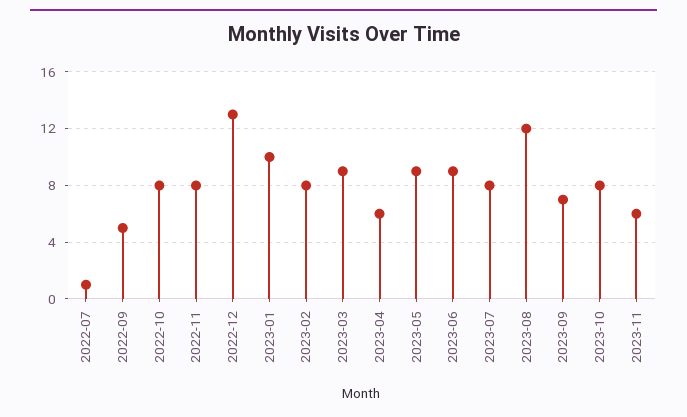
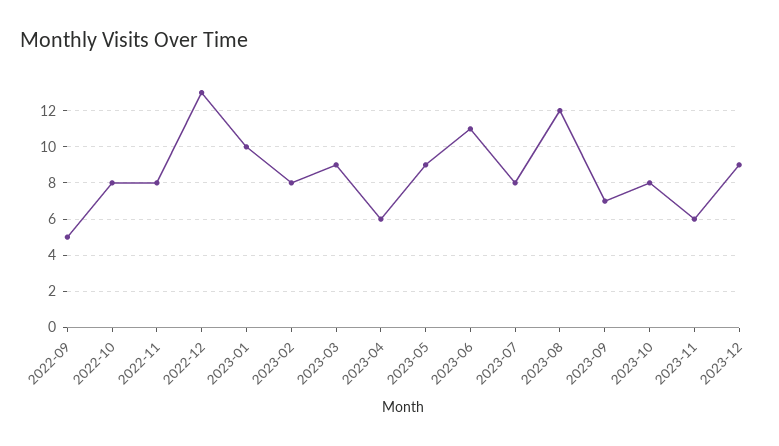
2022-07: 1 -> none
2023-06: 9 -> 11
2023-12: none -> 9

